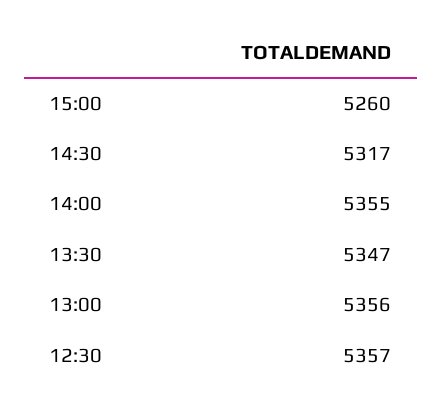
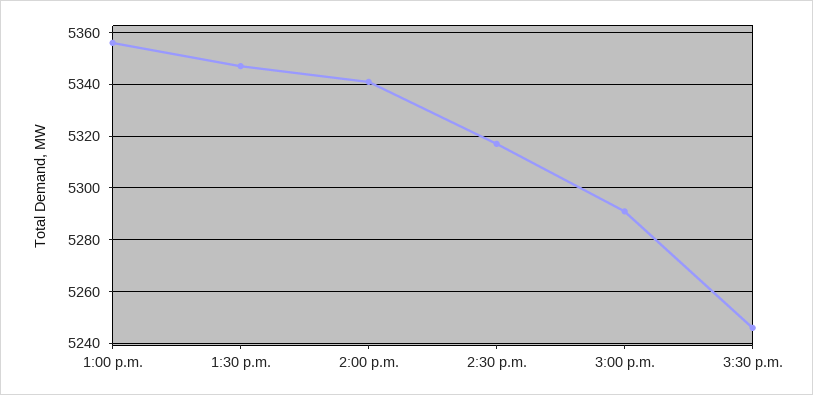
15:00: 5260 -> 5290
14:00: 5355 -> 5340
12:30: 5357 -> none
3:30 p.m.: none -> 5245

